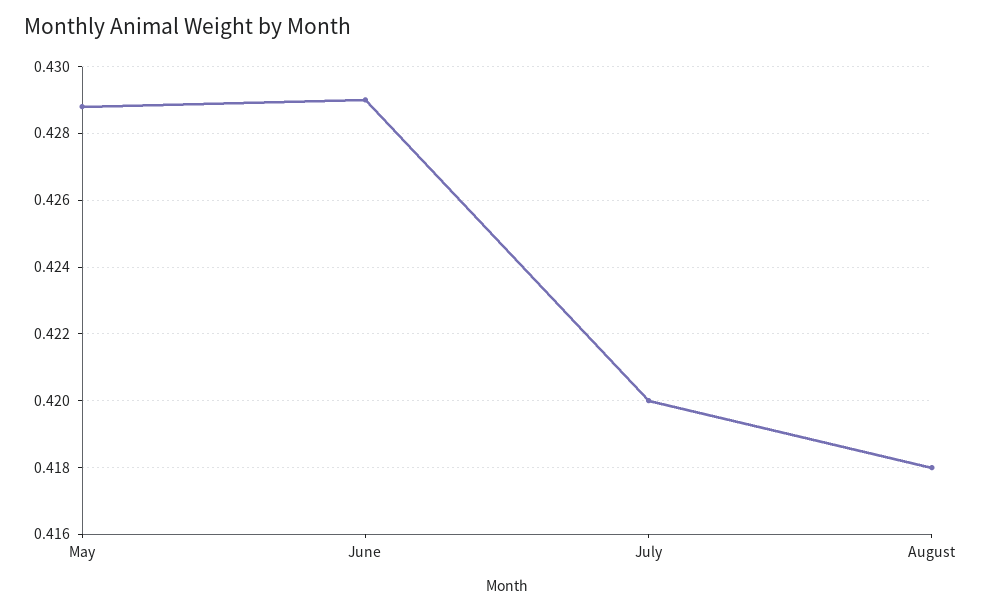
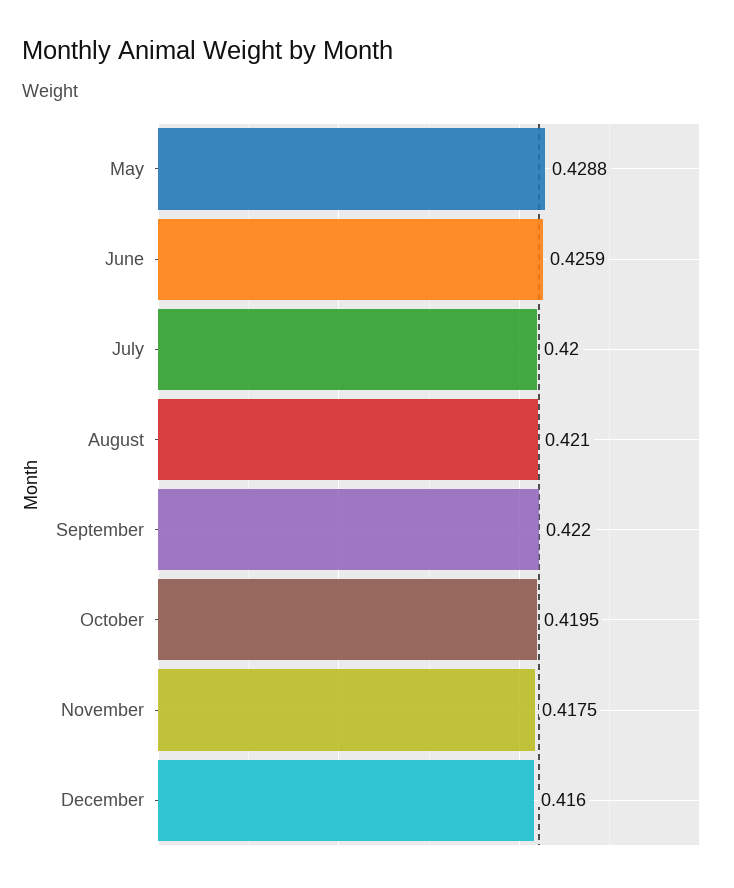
June: 0.429 -> 0.4259
August: 0.418 -> 0.421
September: none -> 0.422
October: none -> 0.4195
November: none -> 0.4175
December: none -> 0.416

